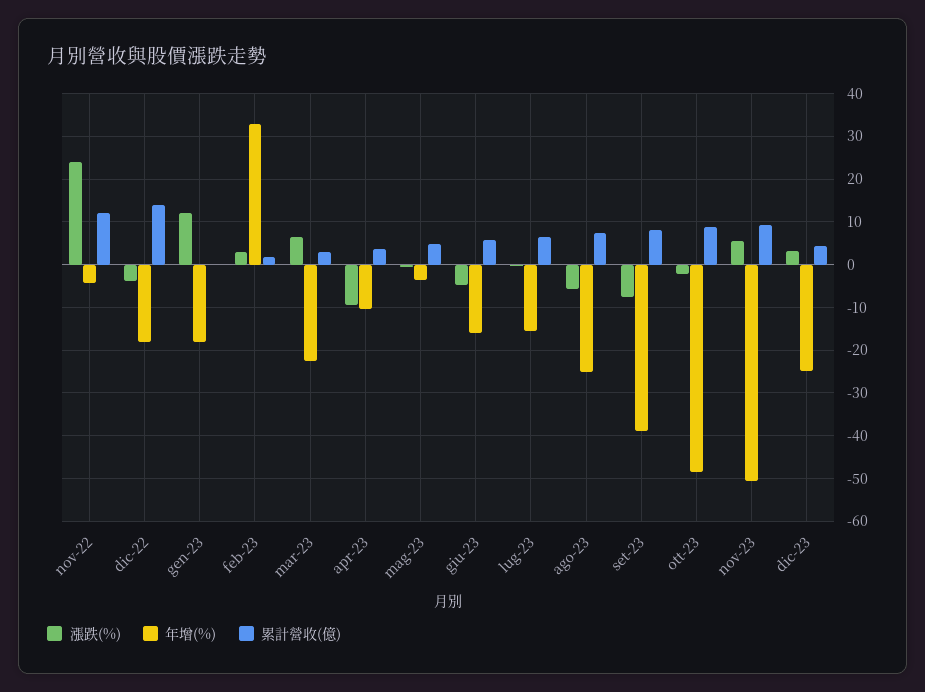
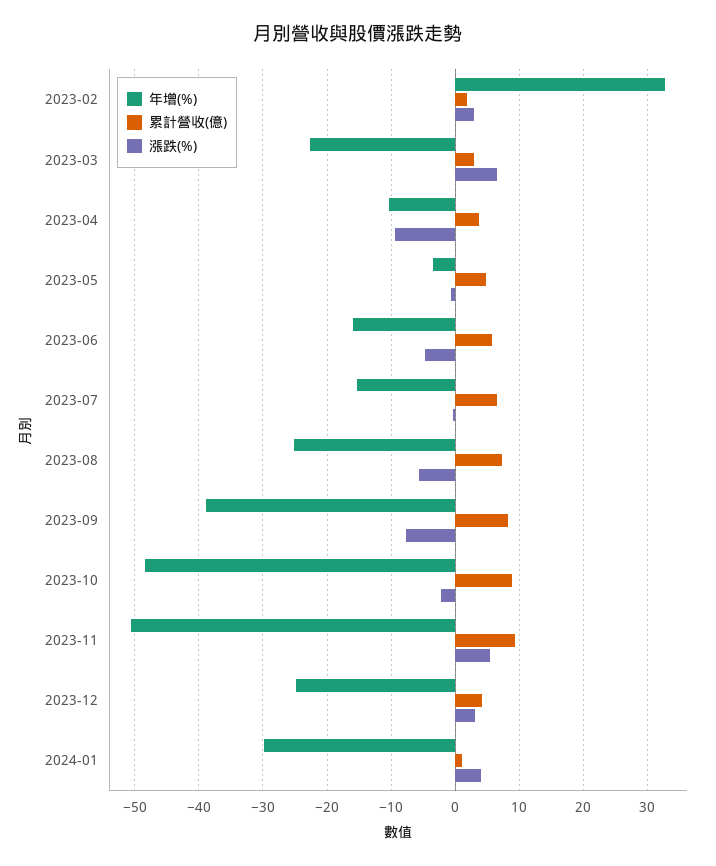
漲跌(%), nov-22: 24 -> none
年增(%), nov-22: -4 -> none
累計營收(億), nov-22: 12 -> none
漲跌(%), dic-22: -4 -> none
年增(%), dic-22: -18 -> none
累計營收(億), dic-22: 14 -> none
漲跌(%), gen-23: 12 -> none
年增(%), gen-23: -18 -> none
累計營收(億), gen-23: 0 -> none
年增(%), 2024-01: none -> -30
累計營收(億), 2024-01: none -> 1
漲跌(%), 2024-01: none -> 4

